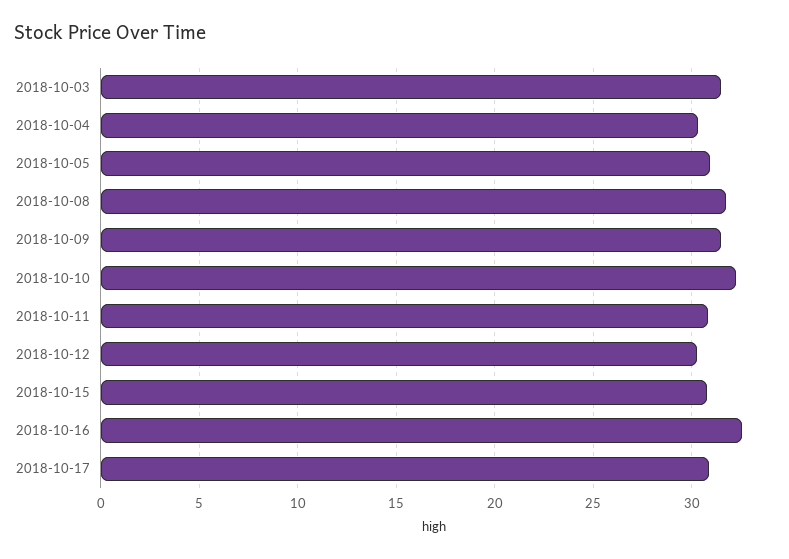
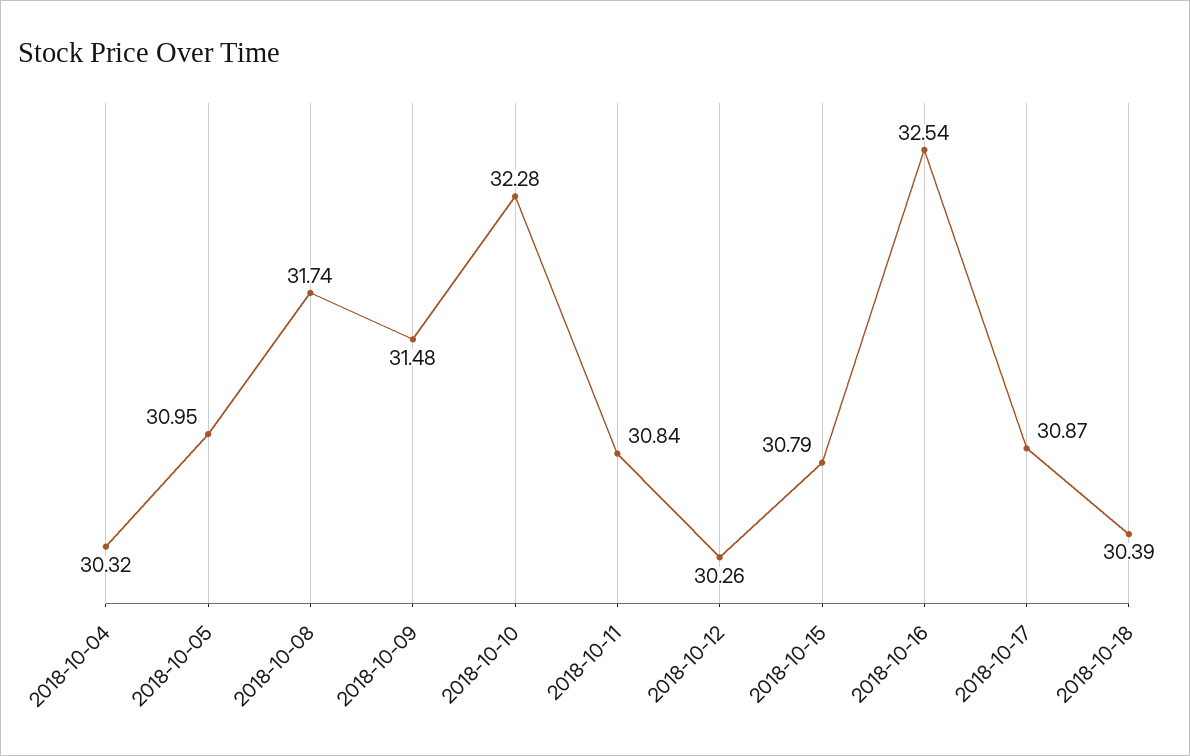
2018-10-03: 31.5 -> none
2018-10-18: none -> 30.39

